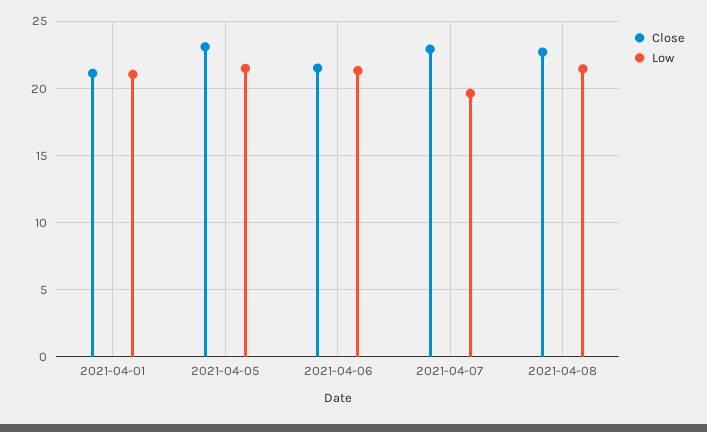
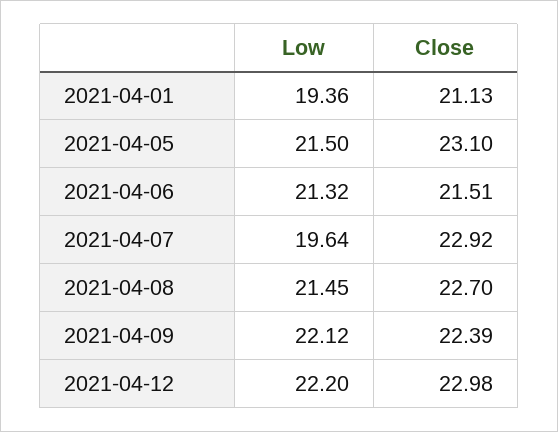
Low, 2021-04-01: 21 -> 19.36
Low, 2021-04-09: none -> 22.12
Close, 2021-04-09: none -> 22.39
Low, 2021-04-12: none -> 22.2
Close, 2021-04-12: none -> 22.98

